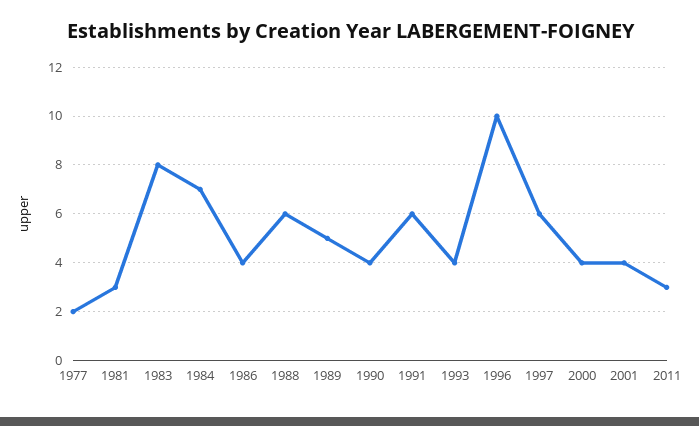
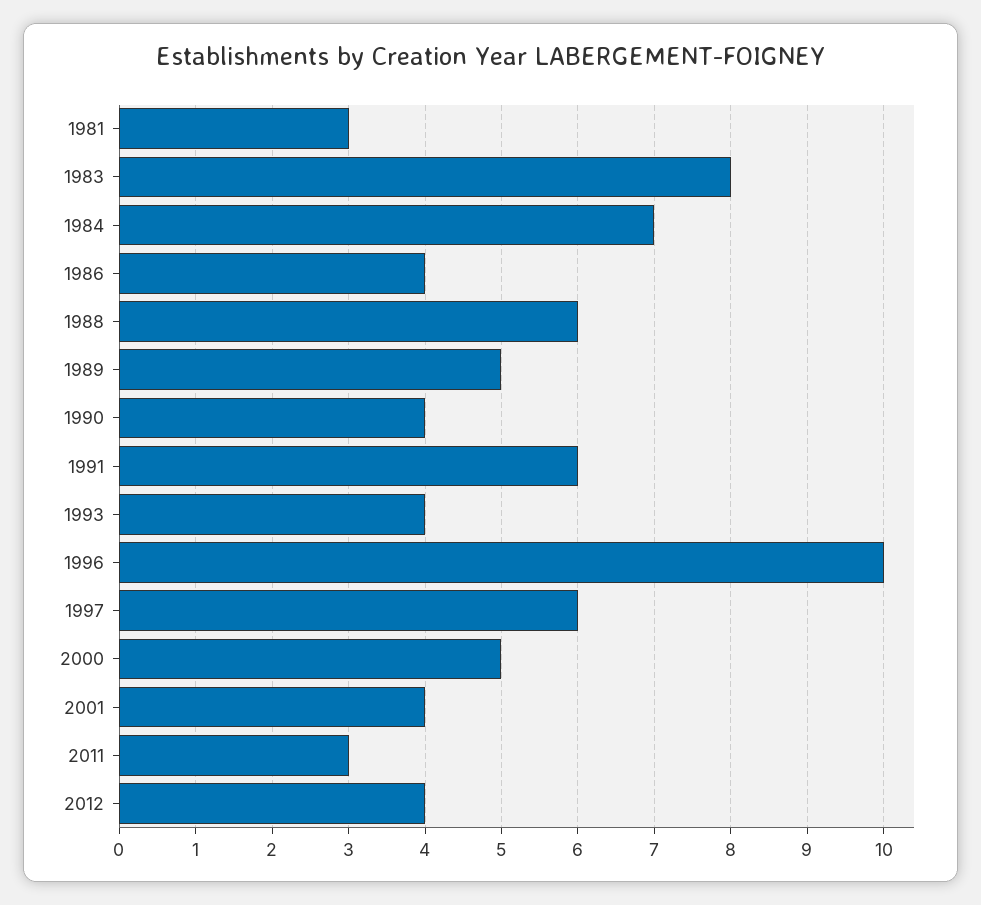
1977: 2 -> none
2000: 4 -> 5
2012: none -> 4

